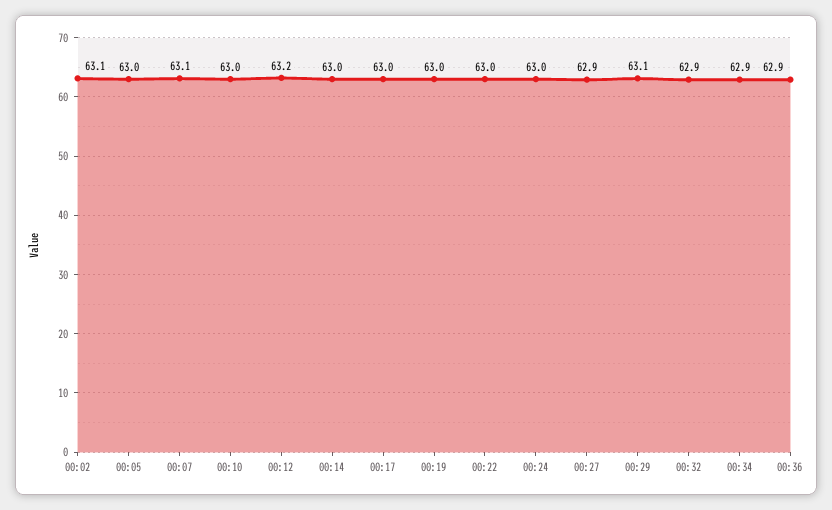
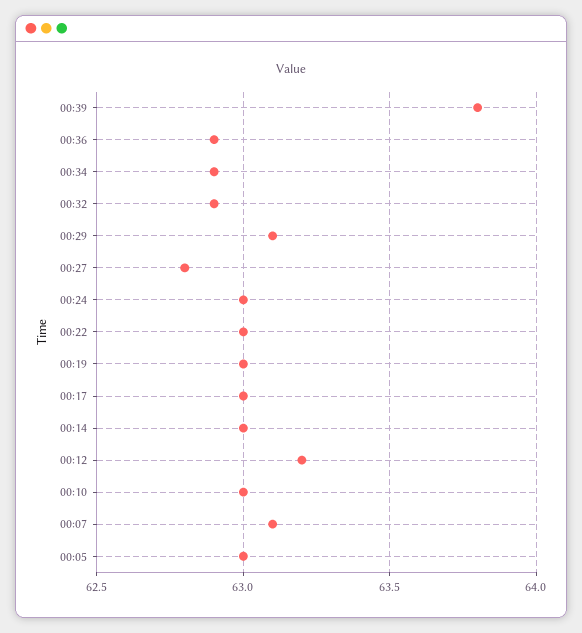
00:02: 63.1 -> none
00:27: 62.9 -> 62.8
00:39: none -> 63.8

